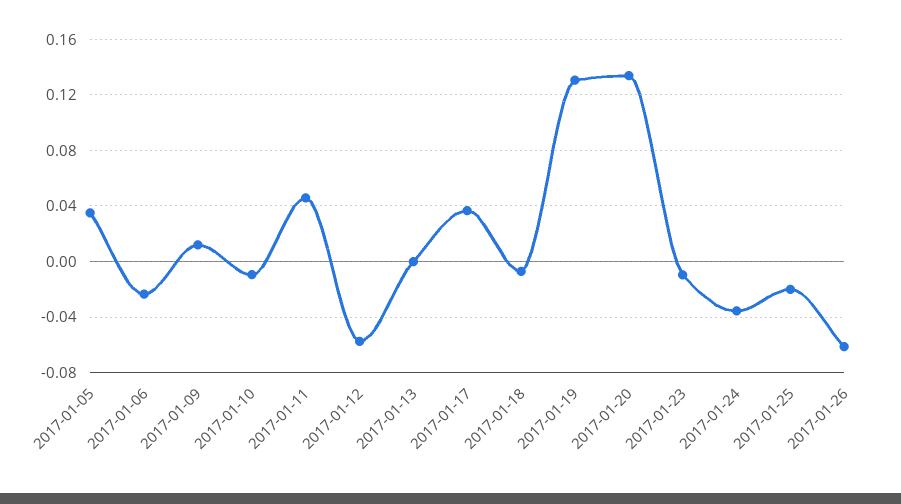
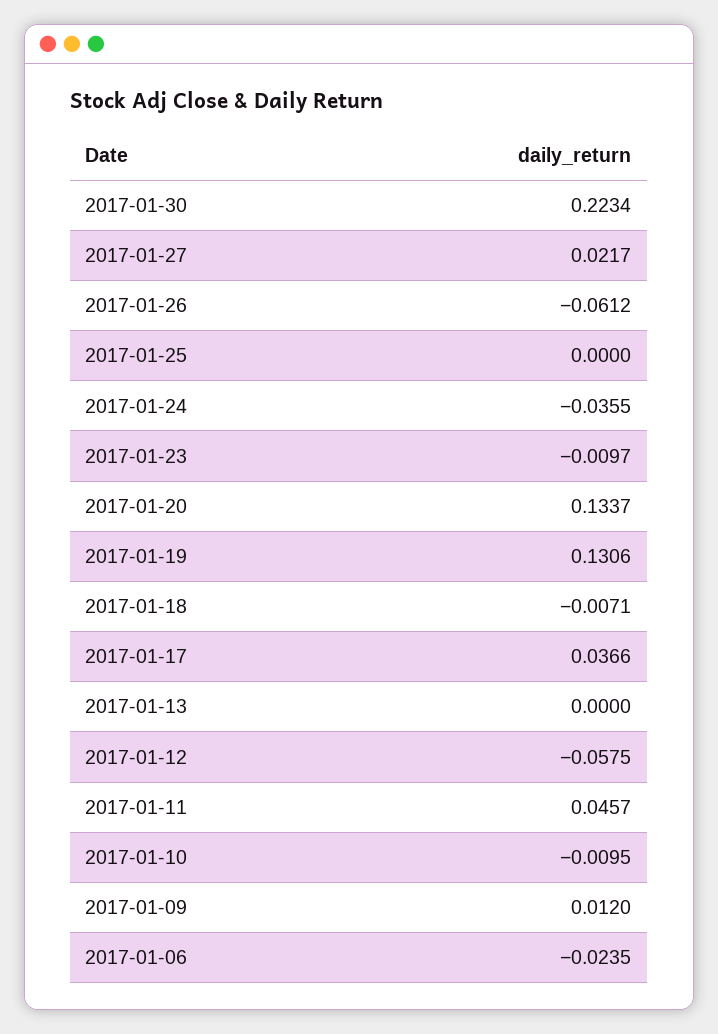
2017-01-05: 0.035 -> none
2017-01-25: -0.02 -> 0
2017-01-30: none -> 0.2234
2017-01-27: none -> 0.0217

